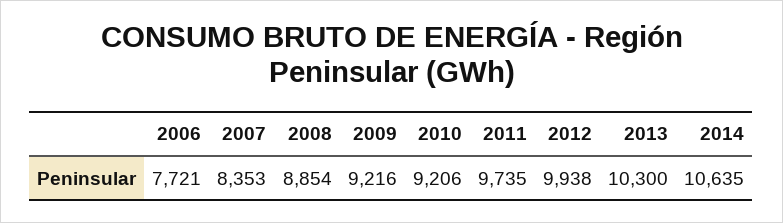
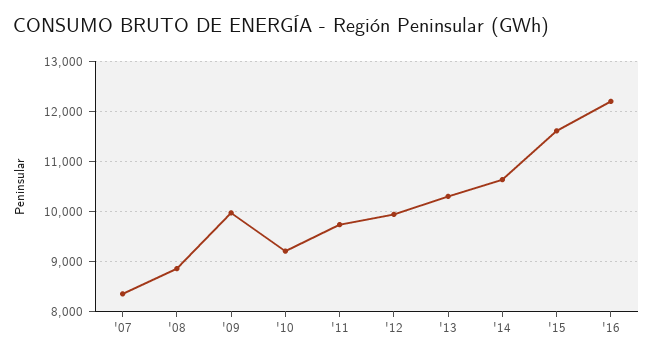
2006: 7721 -> none
2009: 9216 -> 10000
'15: none -> 11600
'16: none -> 12200

